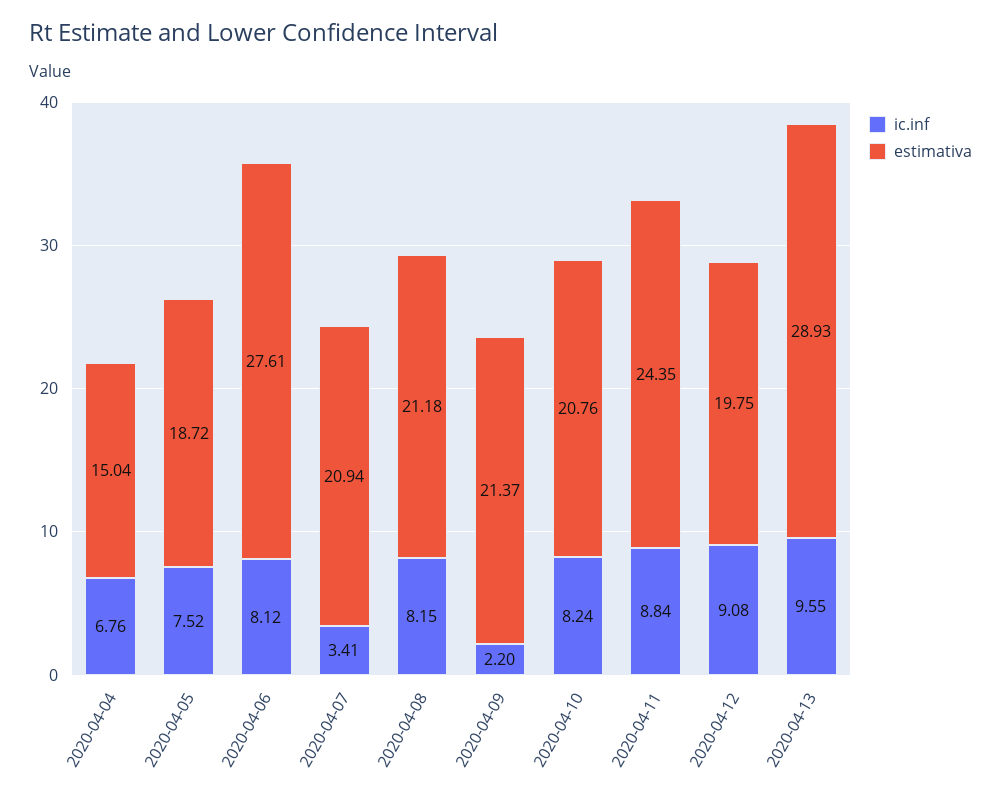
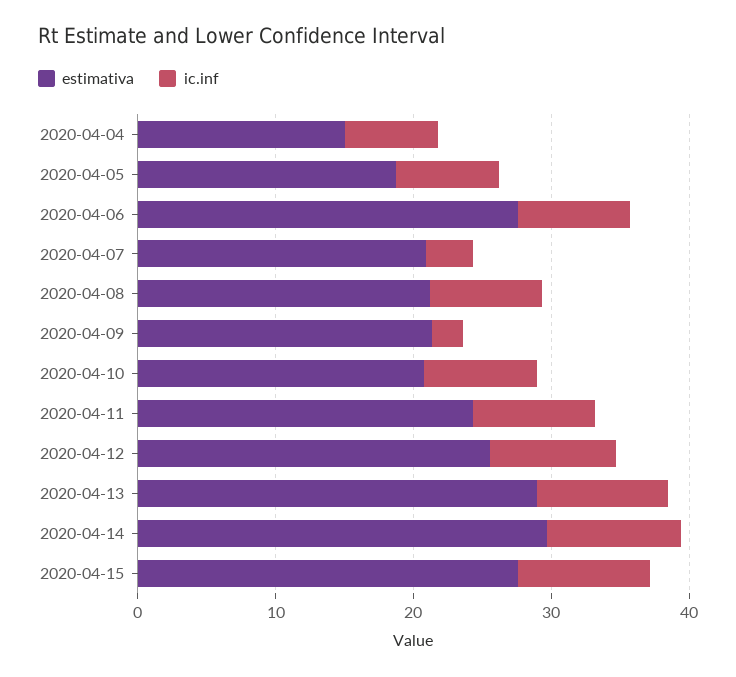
estimativa, 2020-04-12: 19.75 -> 26
estimativa, 2020-04-14: none -> 30
ic.inf, 2020-04-14: none -> 10
estimativa, 2020-04-15: none -> 28
ic.inf, 2020-04-15: none -> 10

